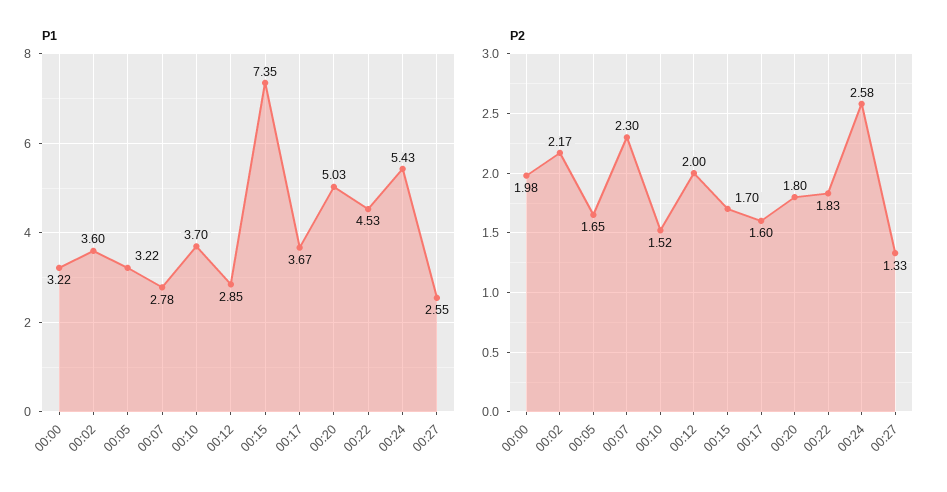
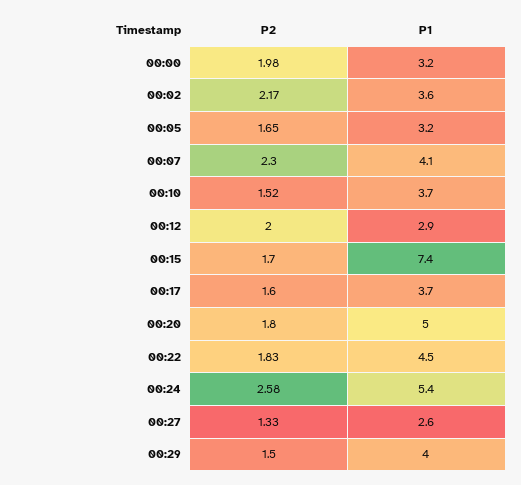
P1, 00:07: 2.78 -> 4.1
P2, 00:29: none -> 1.5
P1, 00:29: none -> 4

